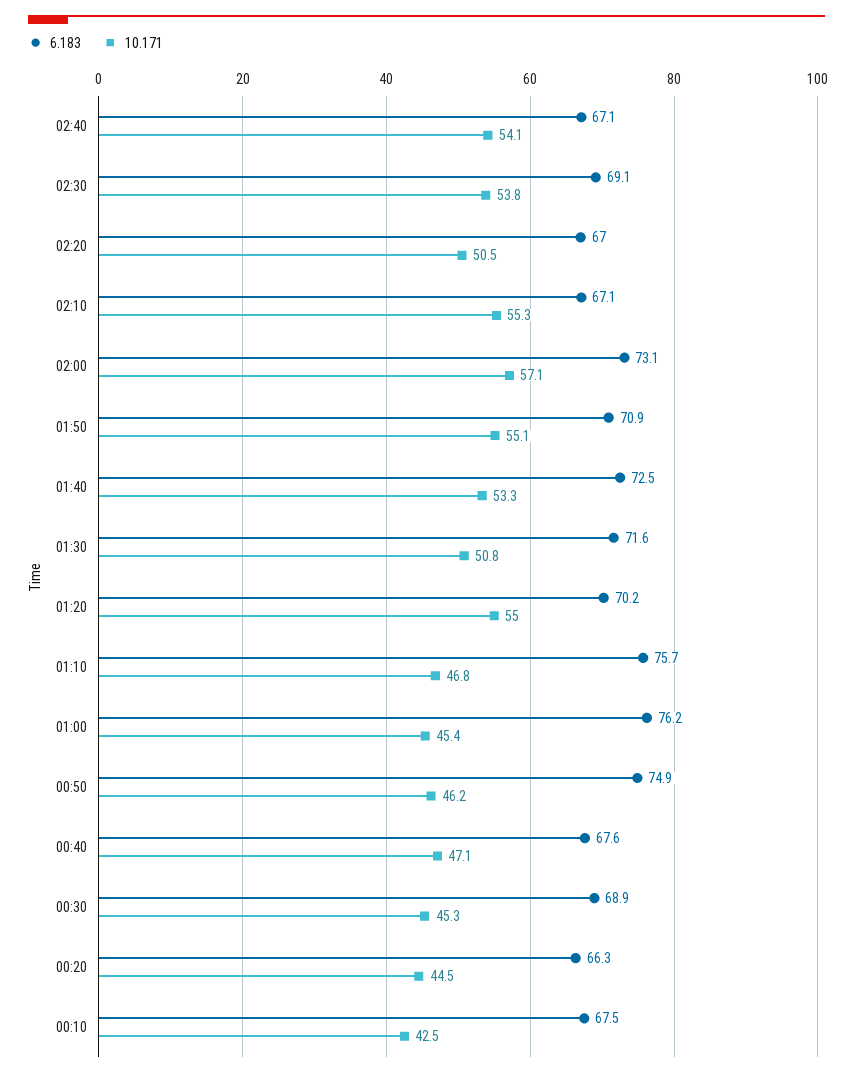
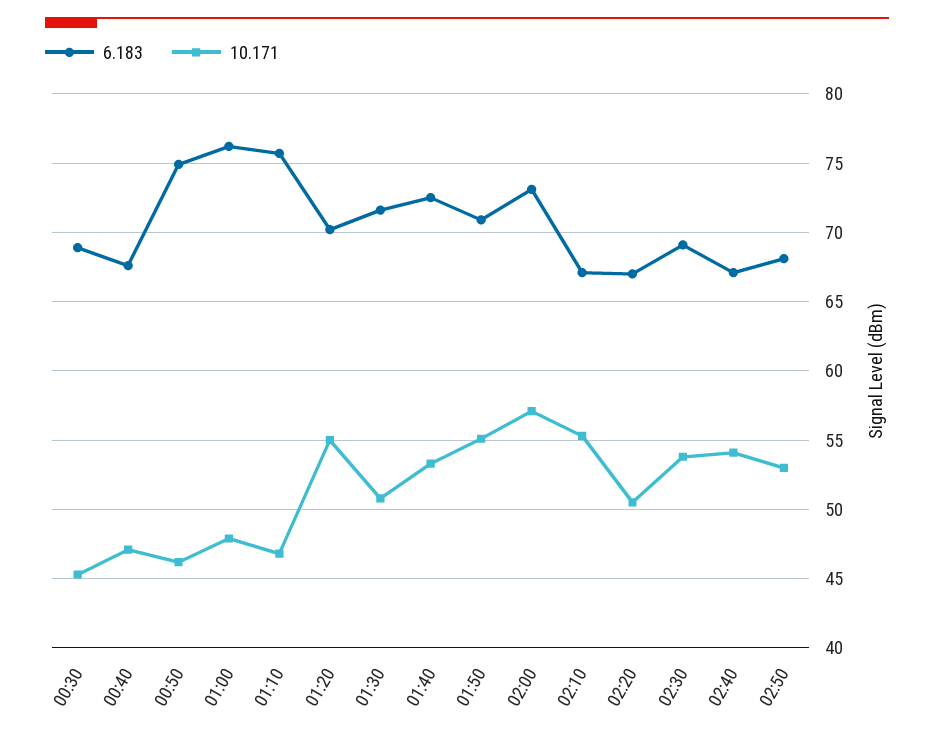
10.171, 01:00: 45.4 -> 48
6.183, 00:20: 66.3 -> none
10.171, 00:20: 44.5 -> none
6.183, 00:10: 67.5 -> none
10.171, 00:10: 42.5 -> none
6.183, 02:50: none -> 68
10.171, 02:50: none -> 53

